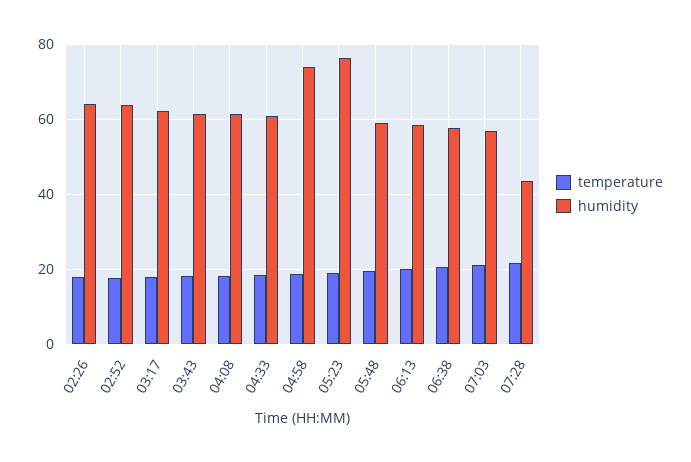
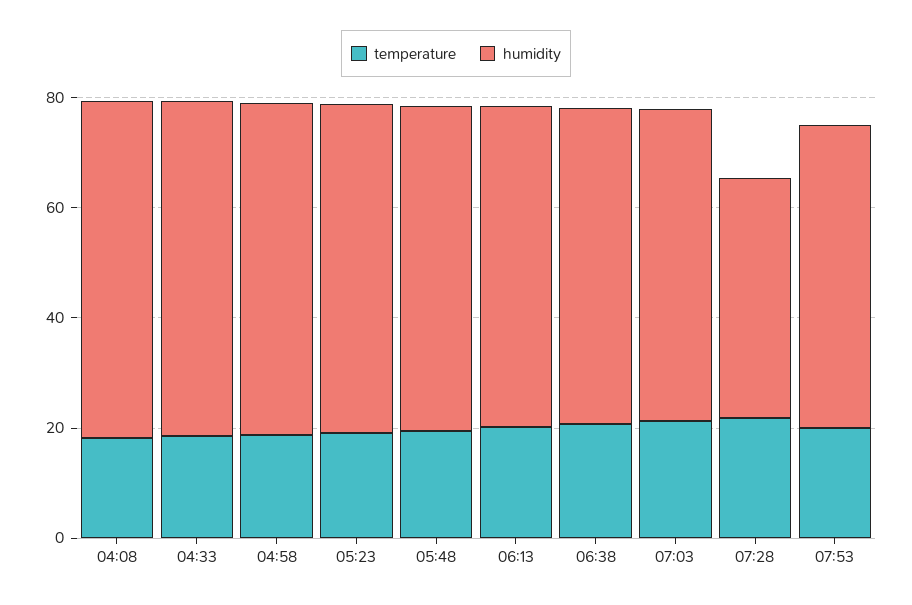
temperature, 02:26: 18 -> none
humidity, 02:26: 64 -> none
temperature, 02:52: 18 -> none
humidity, 02:52: 64 -> none
temperature, 03:17: 18 -> none
humidity, 03:17: 62 -> none
temperature, 03:43: 18 -> none
humidity, 03:43: 62 -> none
humidity, 04:58: 74 -> 60
humidity, 05:23: 76 -> 60
temperature, 07:53: none -> 20
humidity, 07:53: none -> 55

